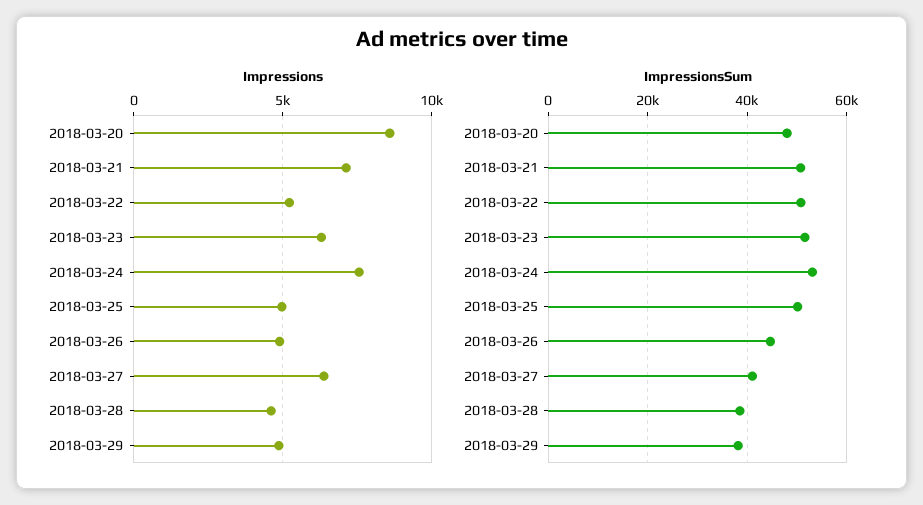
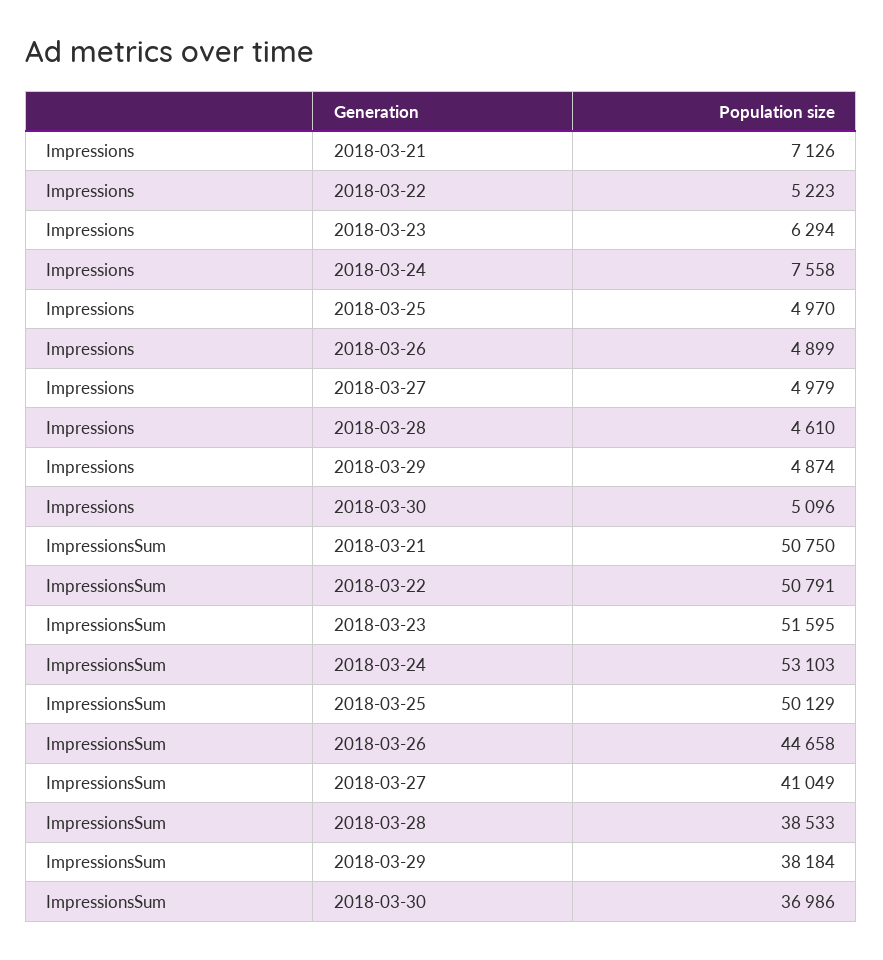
Impressions, 2018-03-20: 8500 -> none
Impressions, 2018-03-27: 6500 -> 4979
ImpressionsSum, 2018-03-20: 48000 -> none
Impressions, 2018-03-30: none -> 5096
ImpressionsSum, 2018-03-30: none -> 36986

